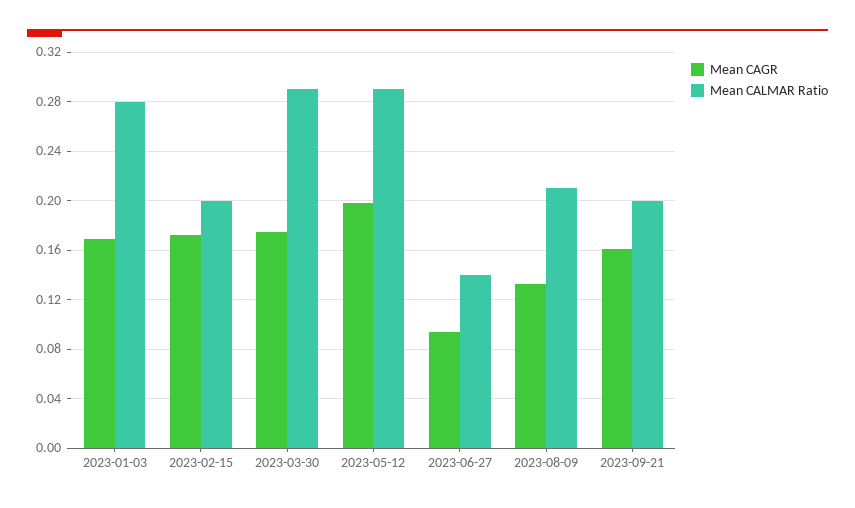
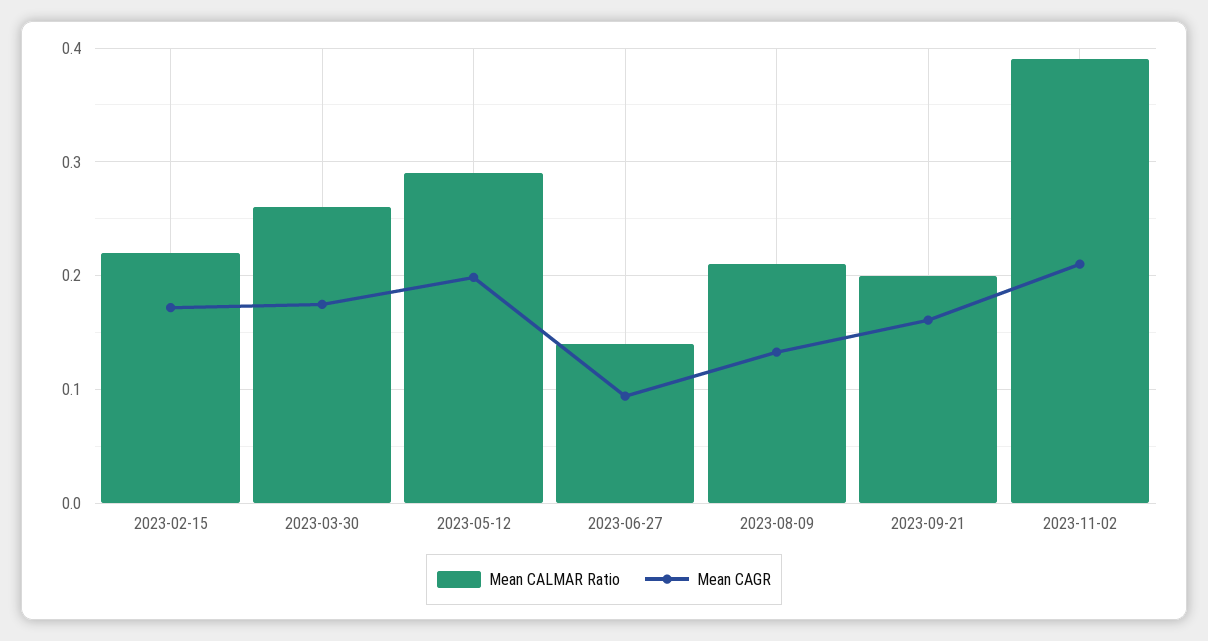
Mean CAGR, 2023-01-03: 0.17 -> none
Mean CALMAR Ratio, 2023-01-03: 0.28 -> none
Mean CALMAR Ratio, 2023-02-15: 0.2 -> 0.22
Mean CALMAR Ratio, 2023-03-30: 0.29 -> 0.26
Mean CALMAR Ratio, 2023-11-02: none -> 0.39
Mean CAGR, 2023-11-02: none -> 0.21

